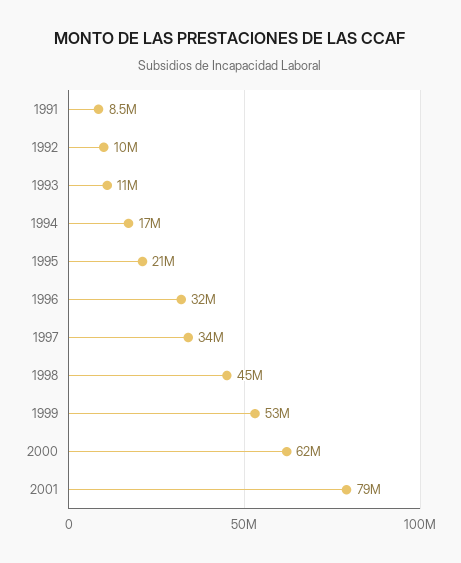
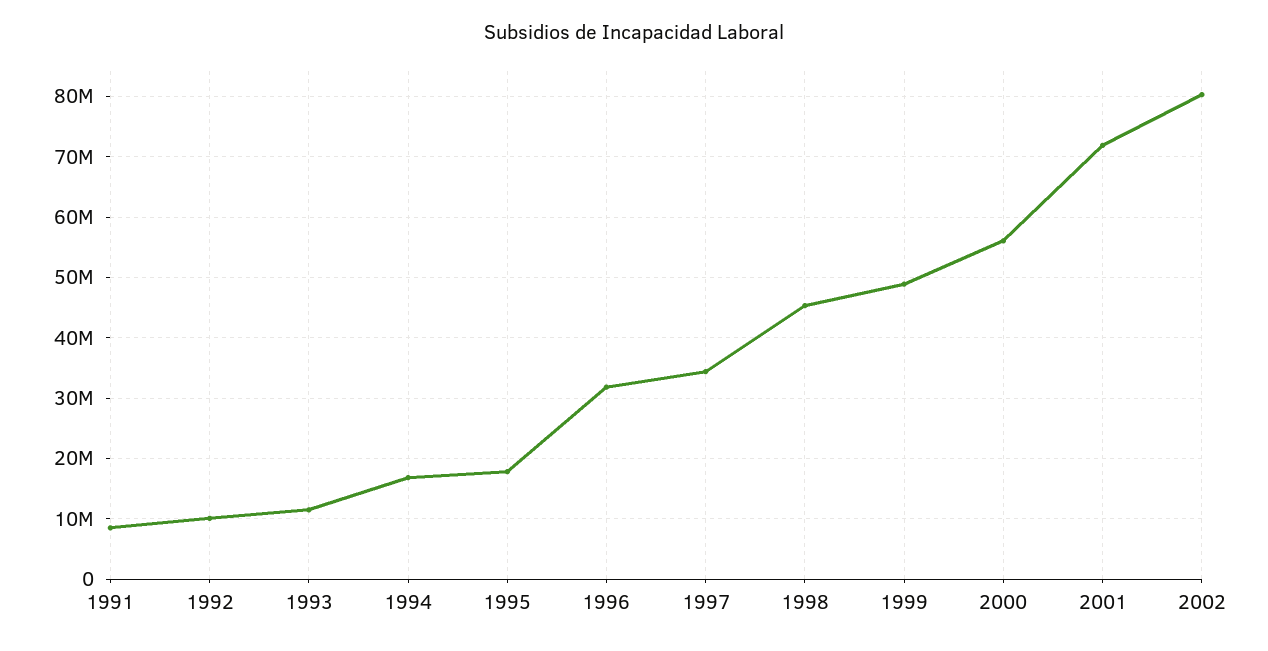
1995: 21000000 -> 18000000
1999: 53000000 -> 49000000
2000: 62000000 -> 56000000
2001: 79000000 -> 72000000
2002: none -> 80000000

